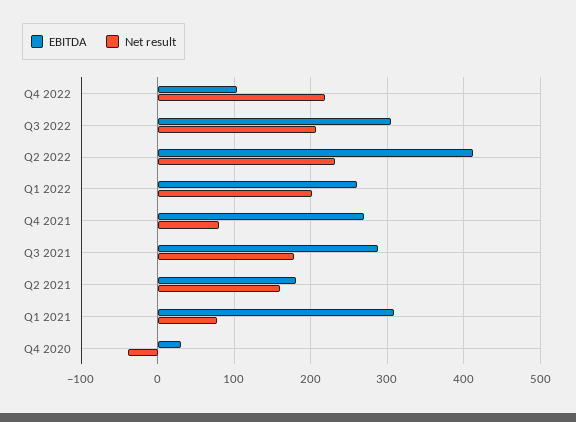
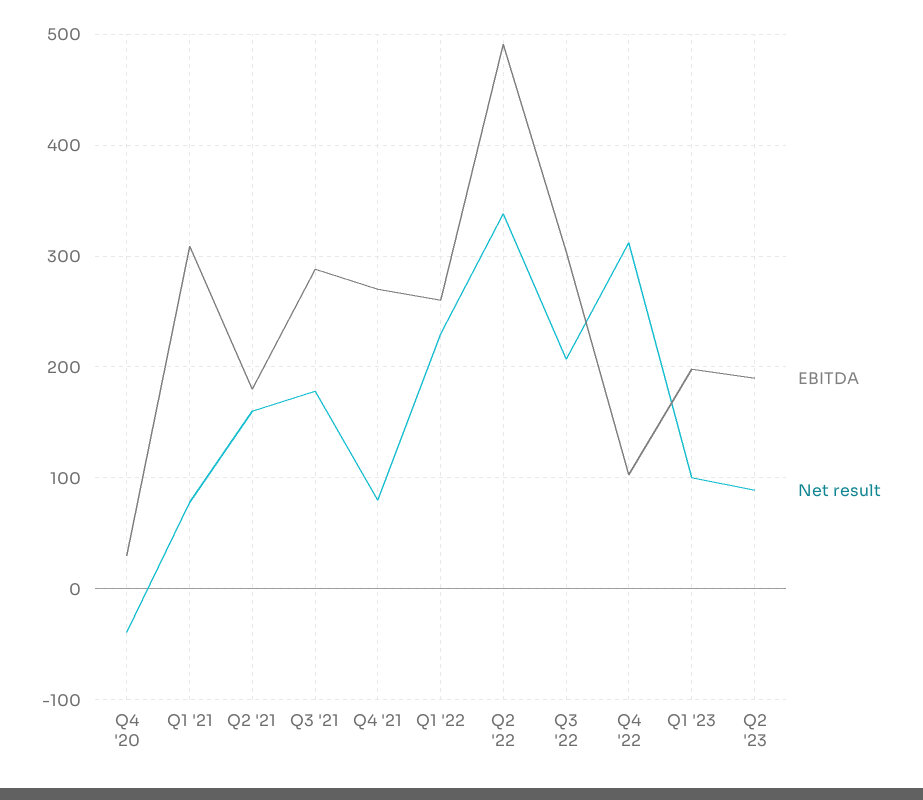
Net result, Q4 2022: 220 -> 310
EBITDA, Q2 2022: 410 -> 490
Net result, Q2 2022: 230 -> 340
Net result, Q1 2022: 200 -> 230
EBITDA, Q1 '23: none -> 200
Net result, Q1 '23: none -> 100
EBITDA, Q2 '23: none -> 190
Net result, Q2 '23: none -> 90

